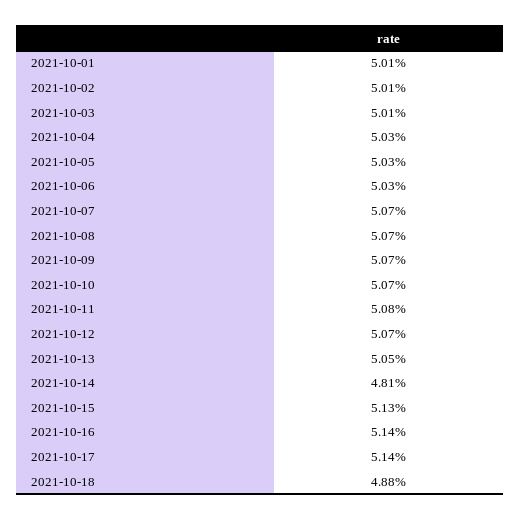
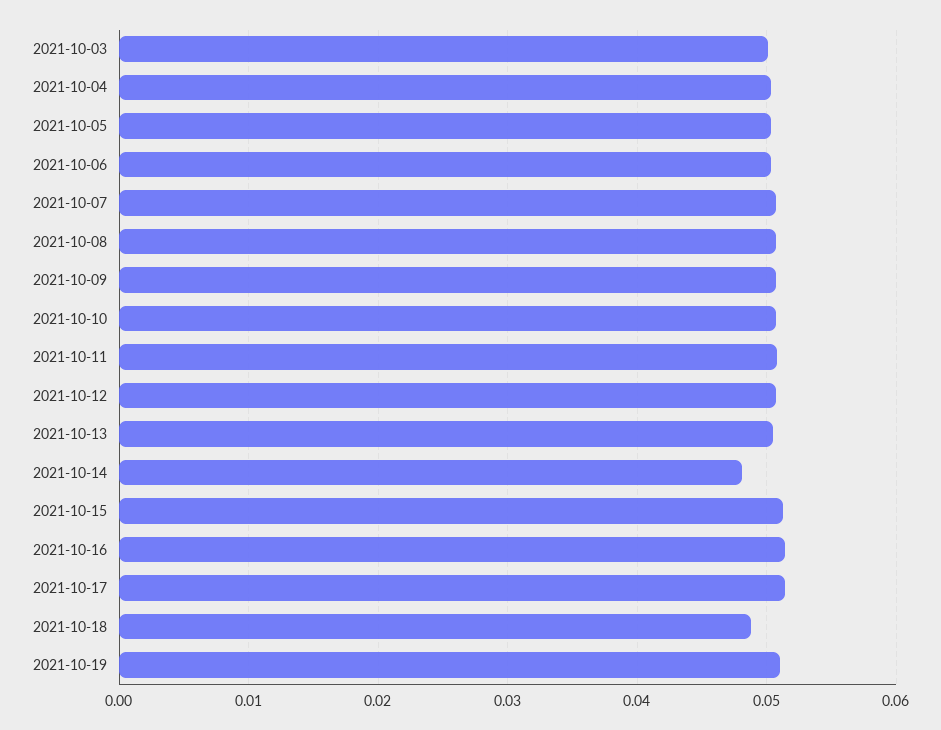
2021-10-01: 0.0501 -> none
2021-10-02: 0.0501 -> none
2021-10-19: none -> 0.051

